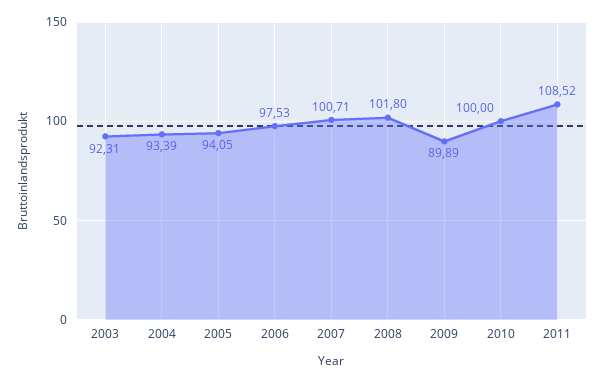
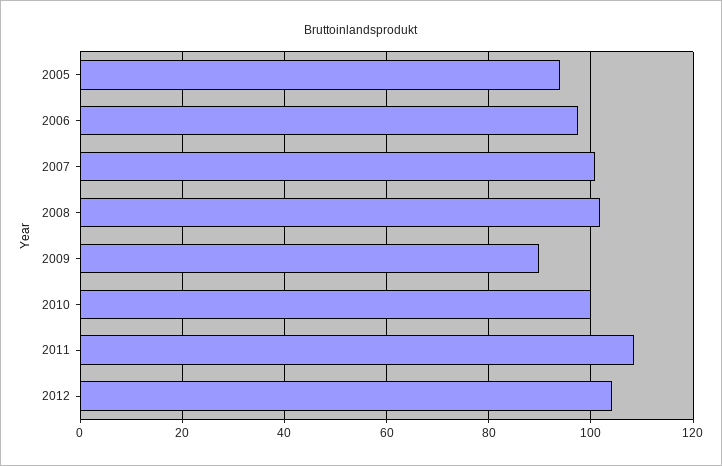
2003: 92.31 -> none
2004: 93.39 -> none
2012: none -> 104

